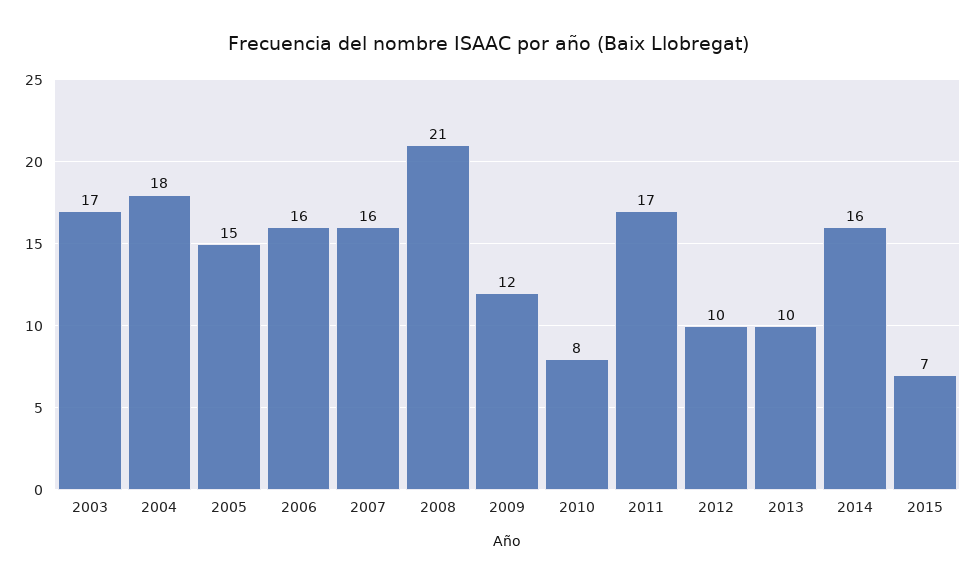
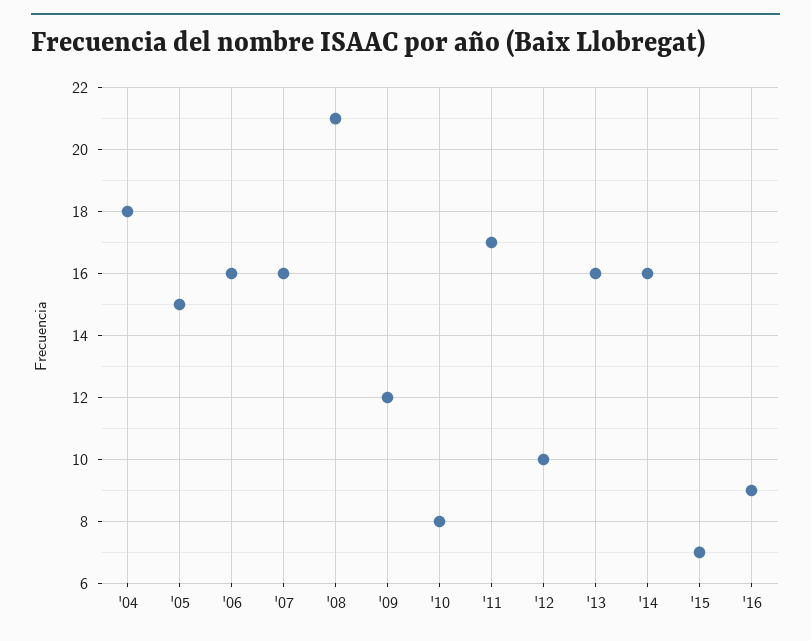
2003: 17 -> none
2013: 10 -> 16
'16: none -> 9

